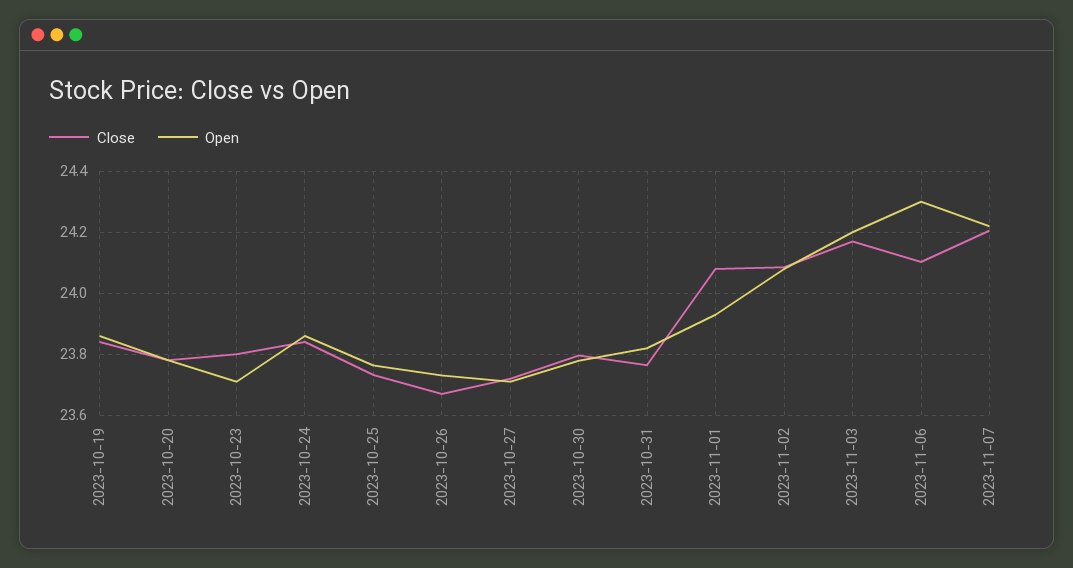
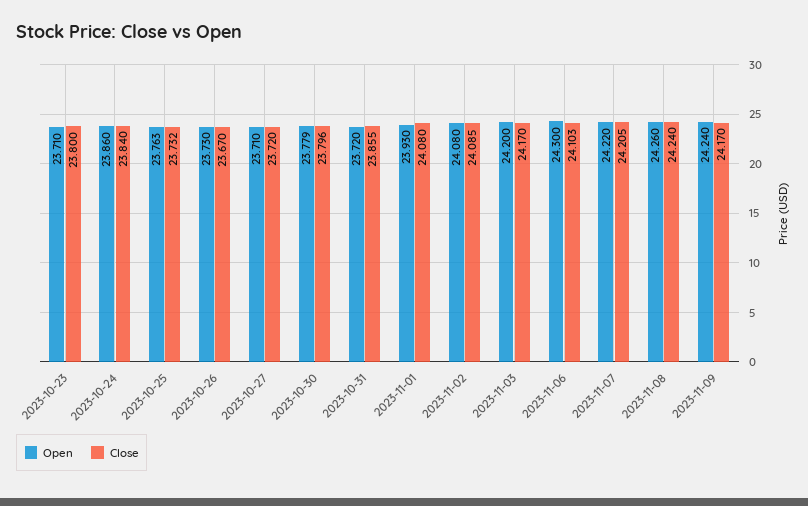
Close, 2023-10-19: 23.84 -> none
Open, 2023-10-19: 23.86 -> none
Close, 2023-10-20: 23.78 -> none
Open, 2023-10-20: 23.78 -> none
Close, 2023-10-31: 23.76 -> 23.855
Open, 2023-10-31: 23.82 -> 23.72
Open, 2023-11-08: none -> 24.26
Close, 2023-11-08: none -> 24.24
Open, 2023-11-09: none -> 24.24
Close, 2023-11-09: none -> 24.17

